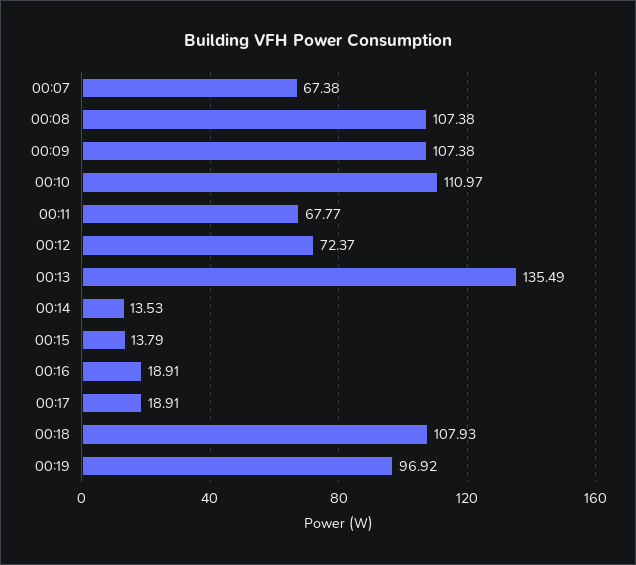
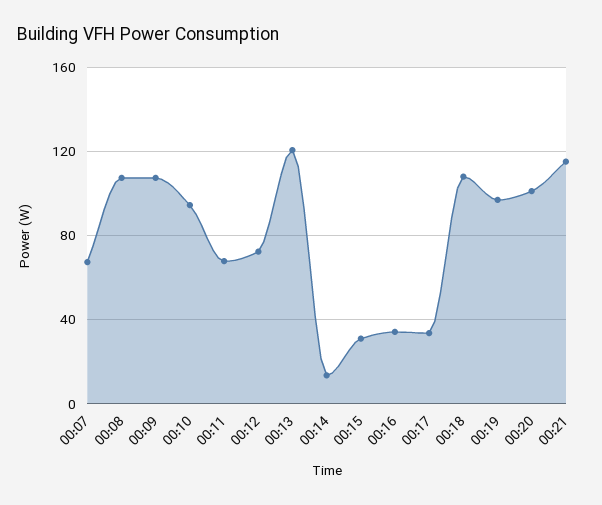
00:10: 110.97 -> 95
00:13: 135.49 -> 120
00:15: 13.79 -> 30
00:16: 18.91 -> 35
00:17: 18.91 -> 35
00:20: none -> 100
00:21: none -> 115

